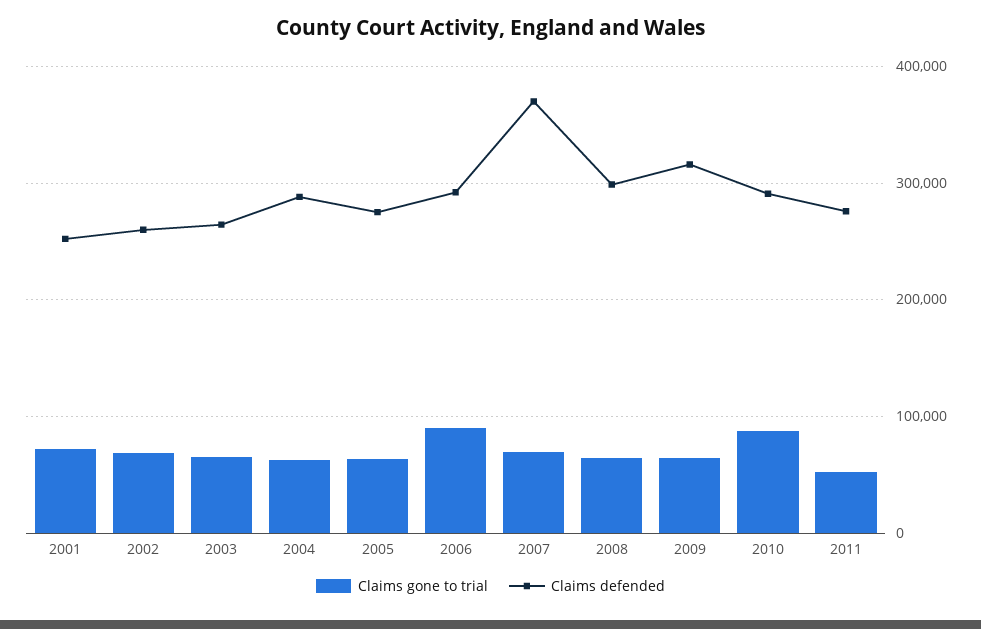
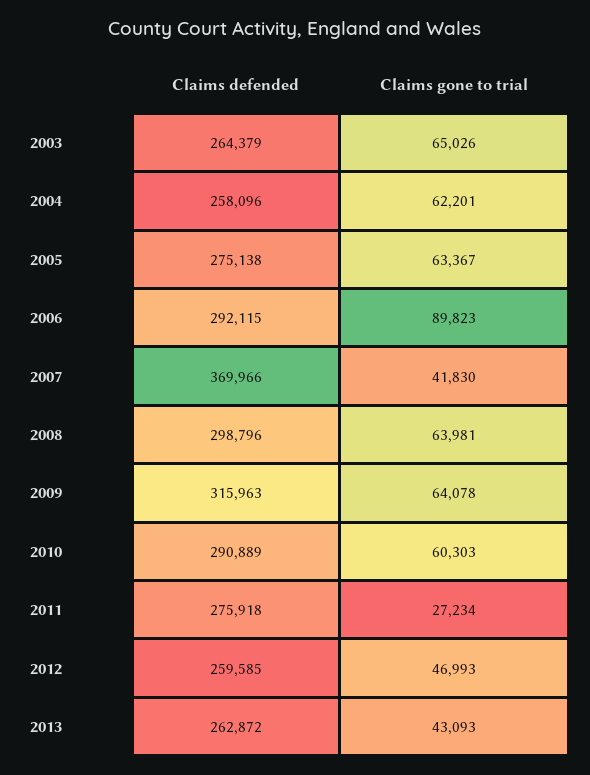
Claims gone to trial, 2001: 70000 -> none
Claims defended, 2001: 250000 -> none
Claims gone to trial, 2002: 70000 -> none
Claims defended, 2002: 260000 -> none
Claims defended, 2004: 290000 -> 258096
Claims gone to trial, 2007: 70000 -> 41830
Claims gone to trial, 2010: 90000 -> 60303
Claims gone to trial, 2011: 50000 -> 27234
Claims defended, 2012: none -> 259585
Claims gone to trial, 2012: none -> 46993
Claims defended, 2013: none -> 262872
Claims gone to trial, 2013: none -> 43093

